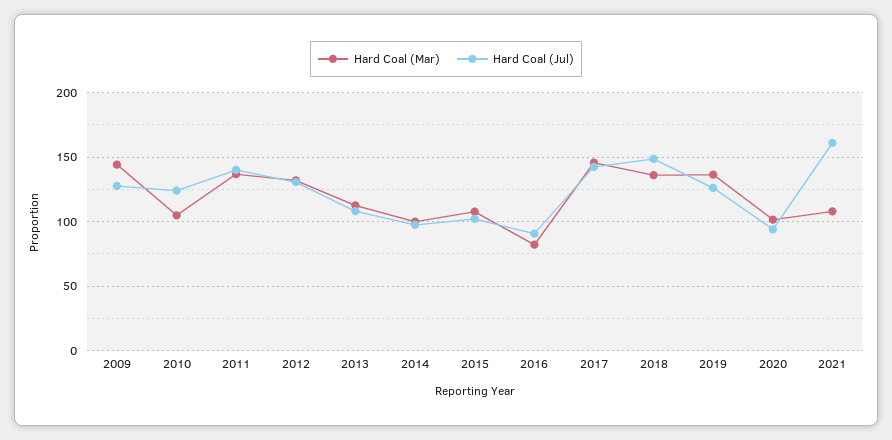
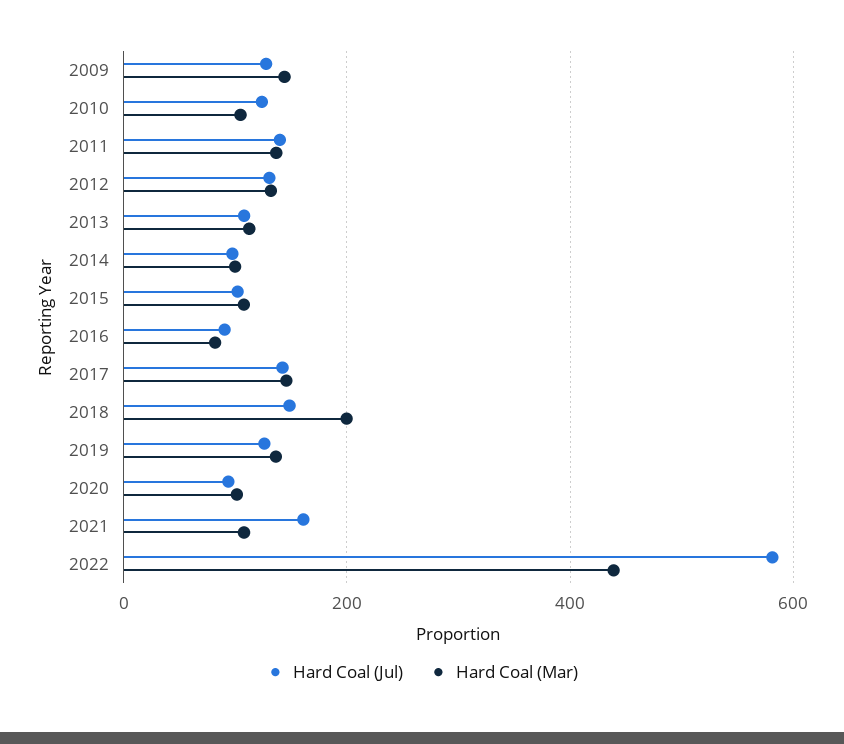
Hard Coal (Mar), 2018: 135 -> 200
Hard Coal (Jul), 2022: none -> 580
Hard Coal (Mar), 2022: none -> 440

